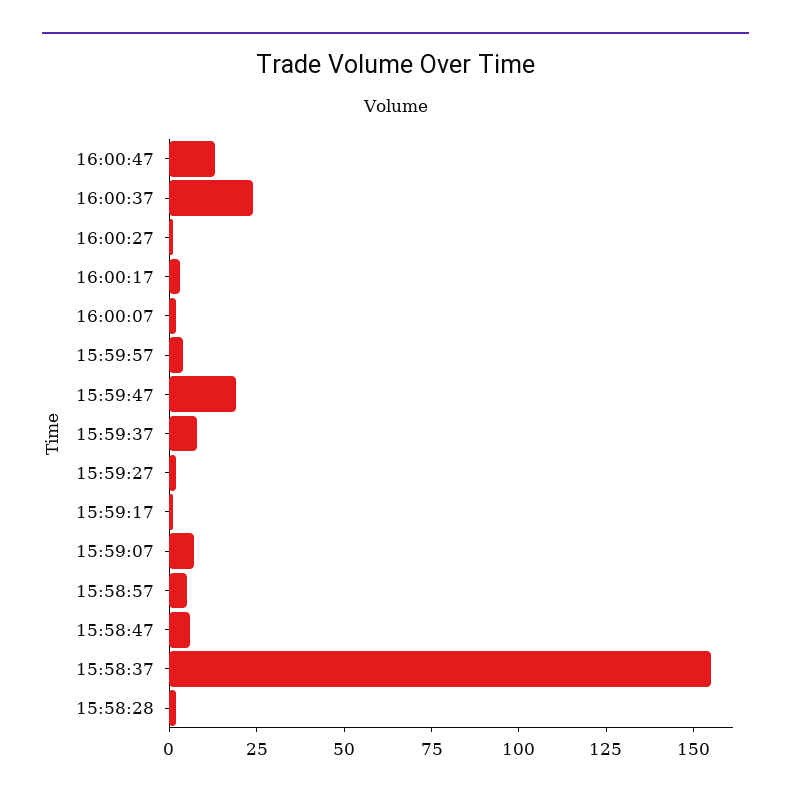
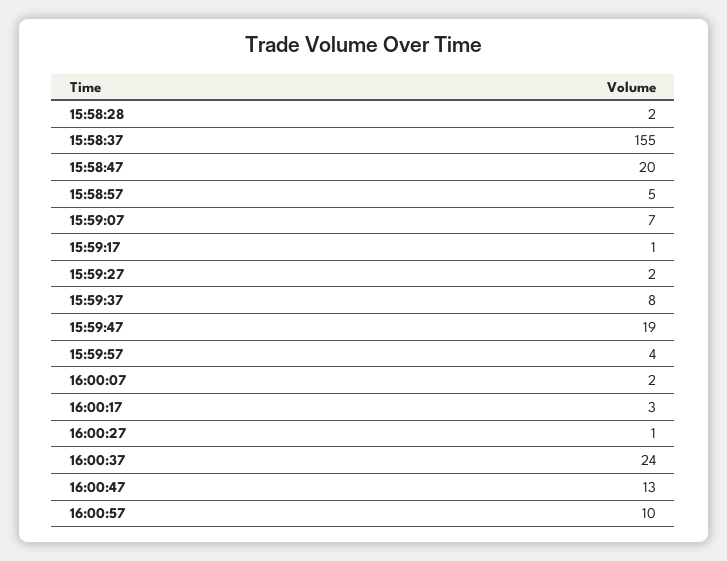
15:58:47: 5 -> 20
16:00:57: none -> 10

